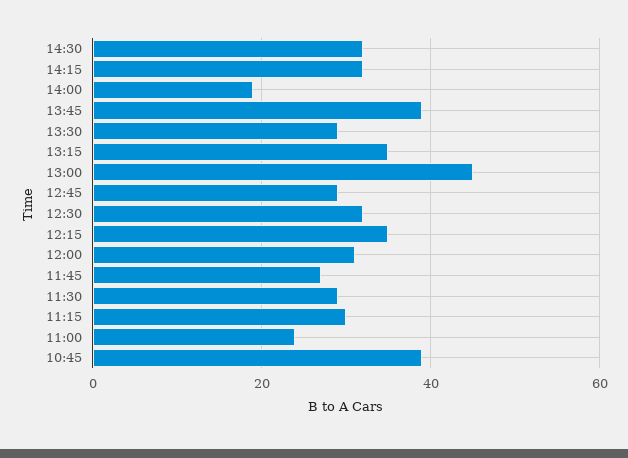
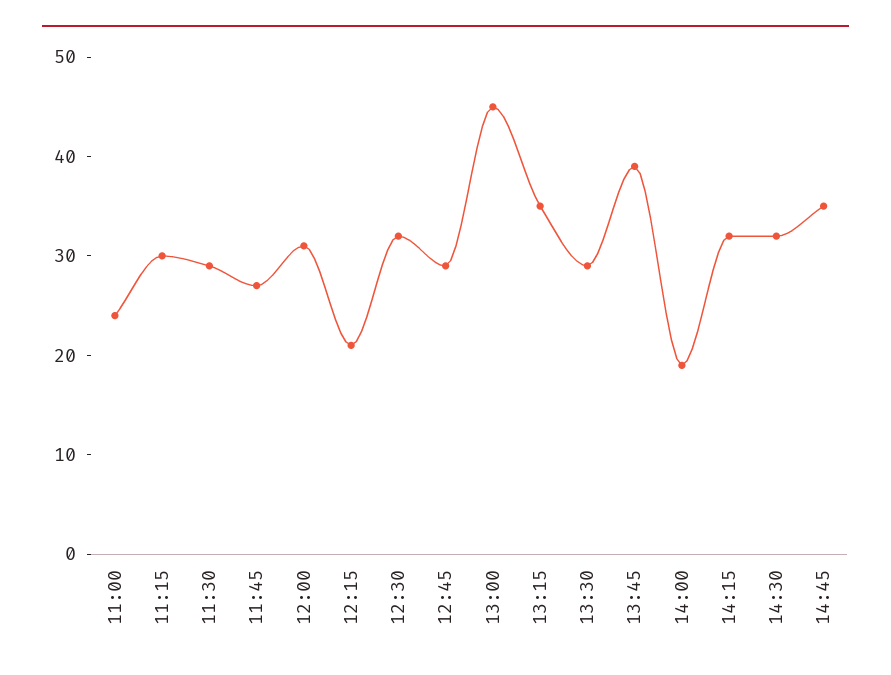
12:15: 35 -> 21
10:45: 40 -> none
14:45: none -> 35

